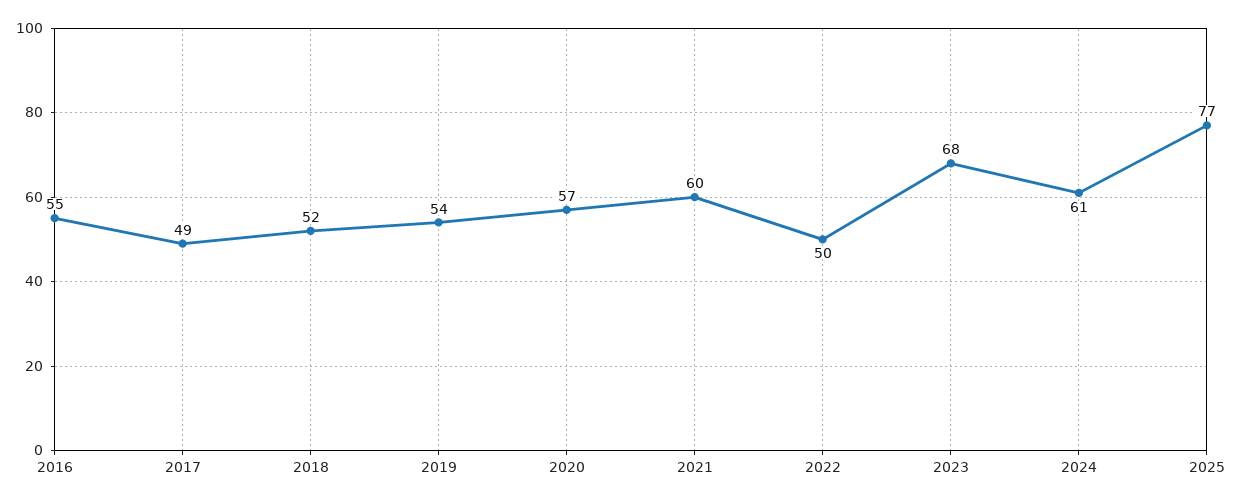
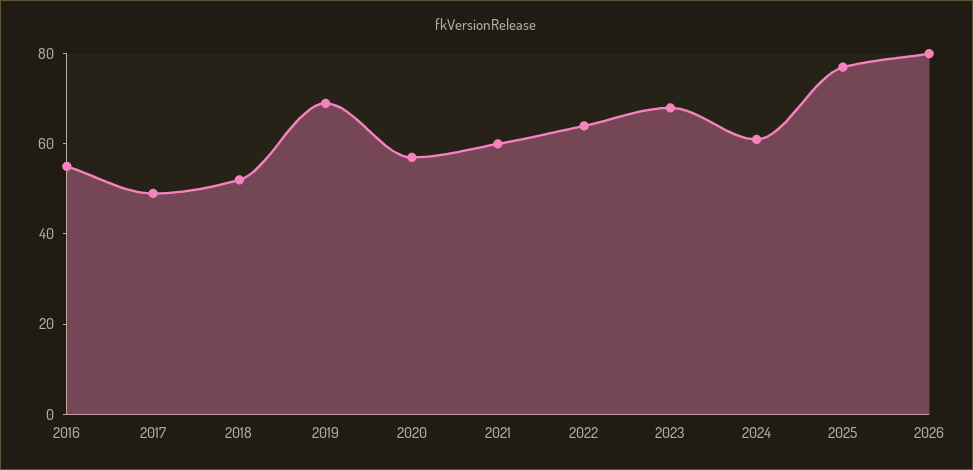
2019: 54 -> 70
2022: 50 -> 65
2026: none -> 80

